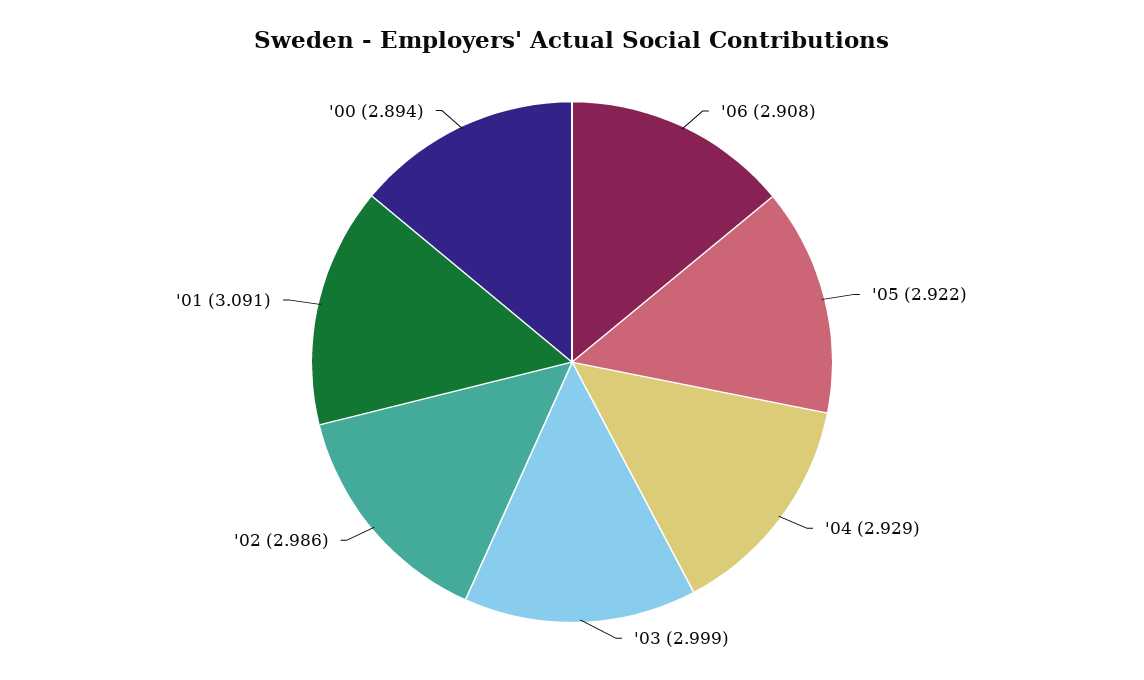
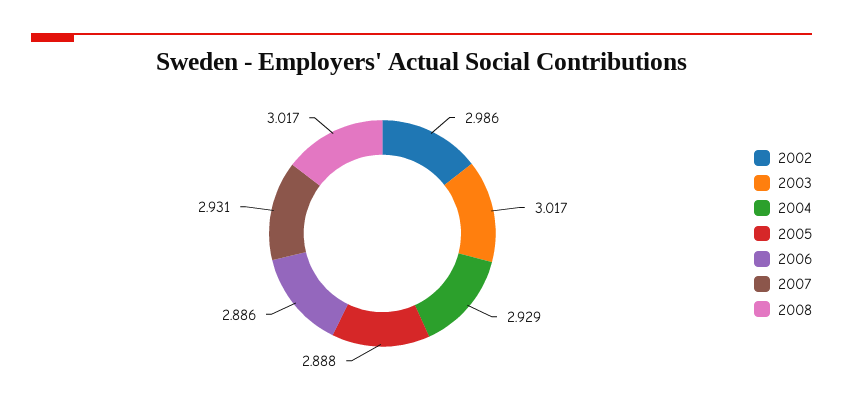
'06: 2.908 -> 2.886
'05: 2.922 -> 2.888
'03: 2.999 -> 3.017
'01: 3.091 -> none
'00: 2.894 -> none
2007: none -> 2.931
2008: none -> 3.017

